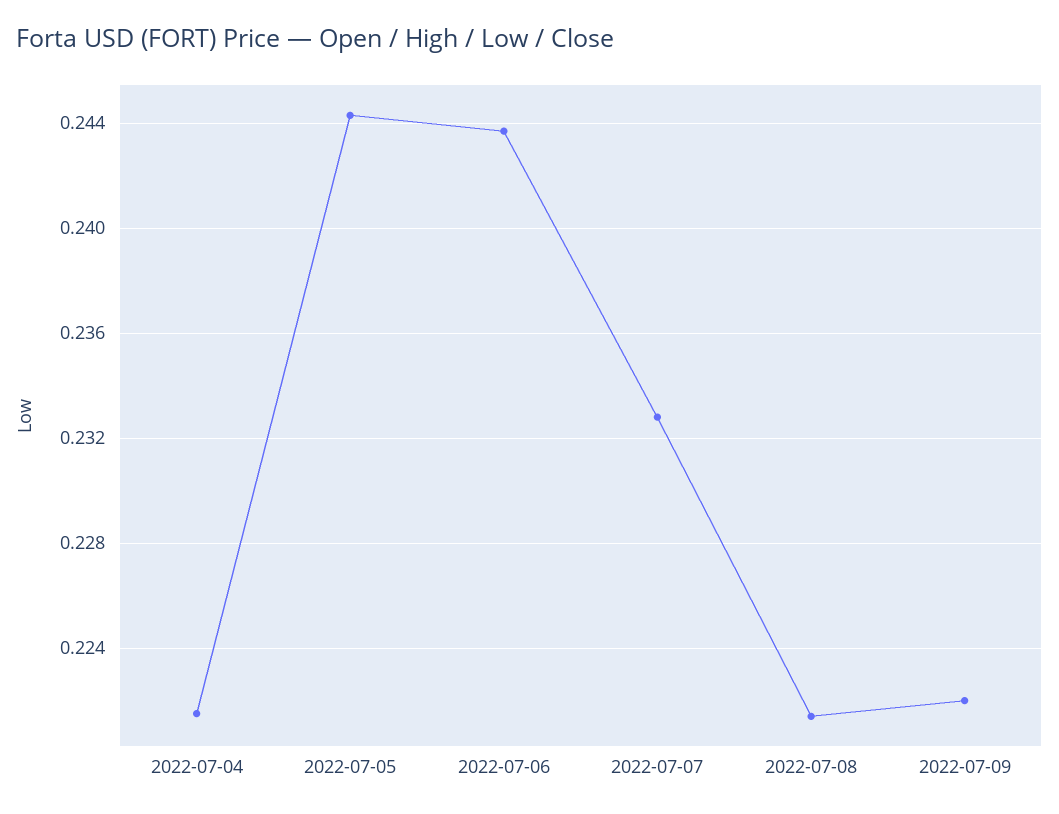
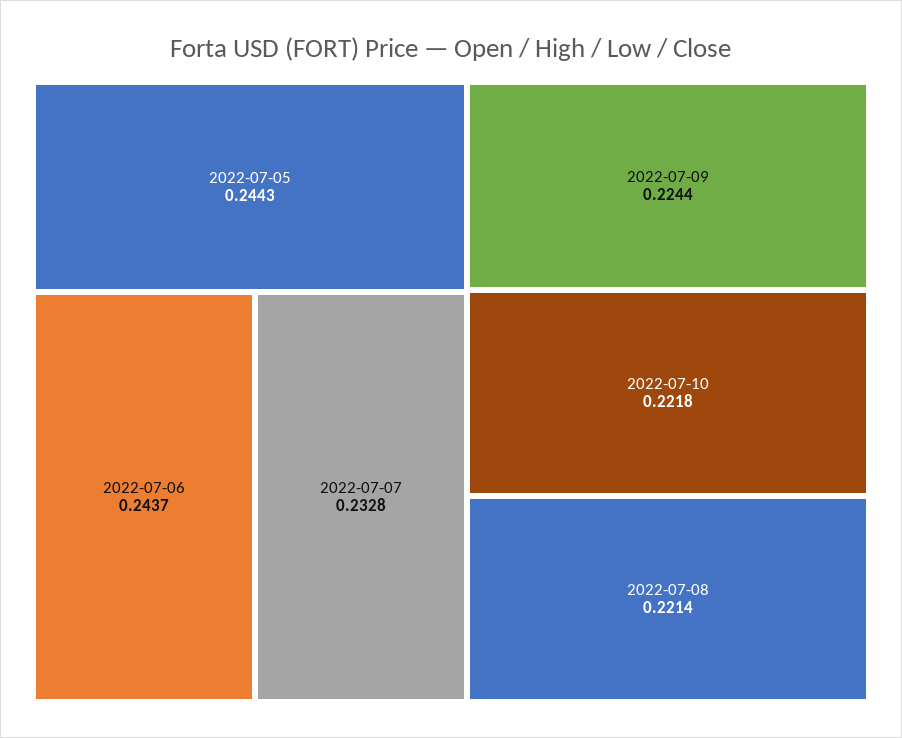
2022-07-04: 0.2215 -> none
2022-07-09: 0.222 -> 0.2244
2022-07-10: none -> 0.2218

